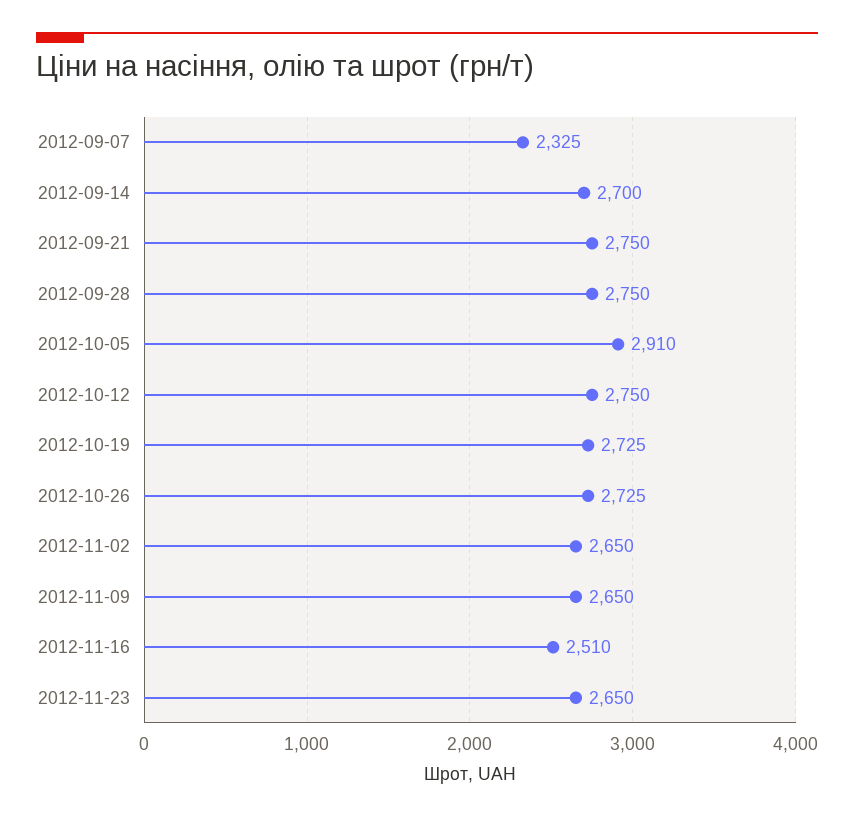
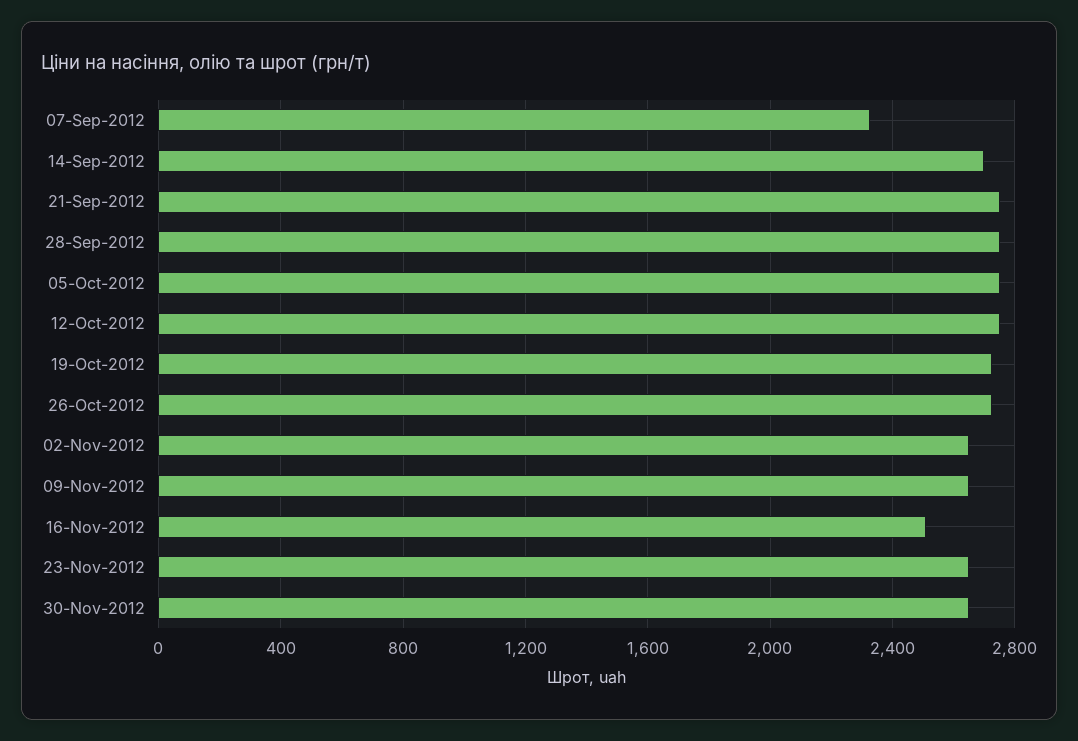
2012-10-05: 2910 -> 2750
30-Nov-2012: none -> 2650

